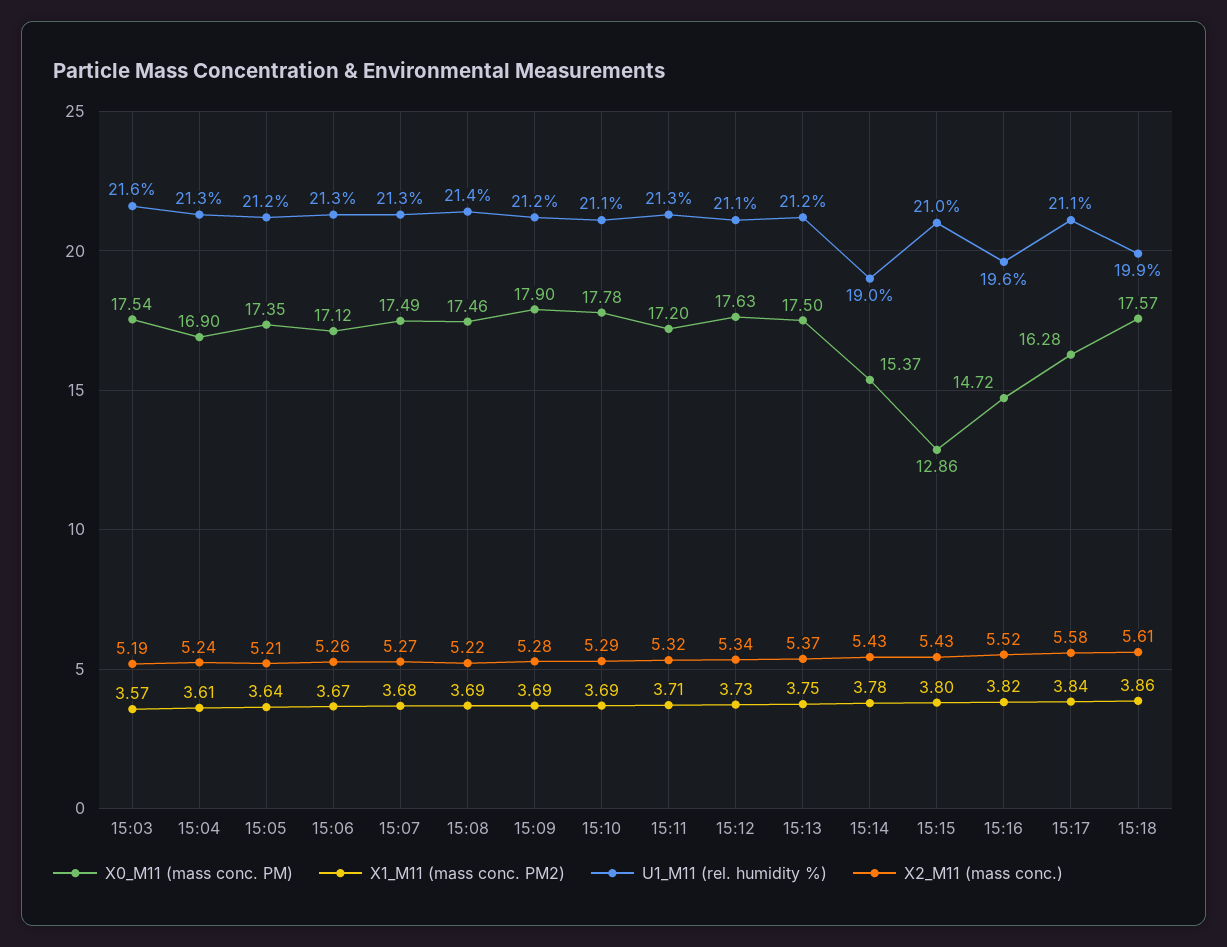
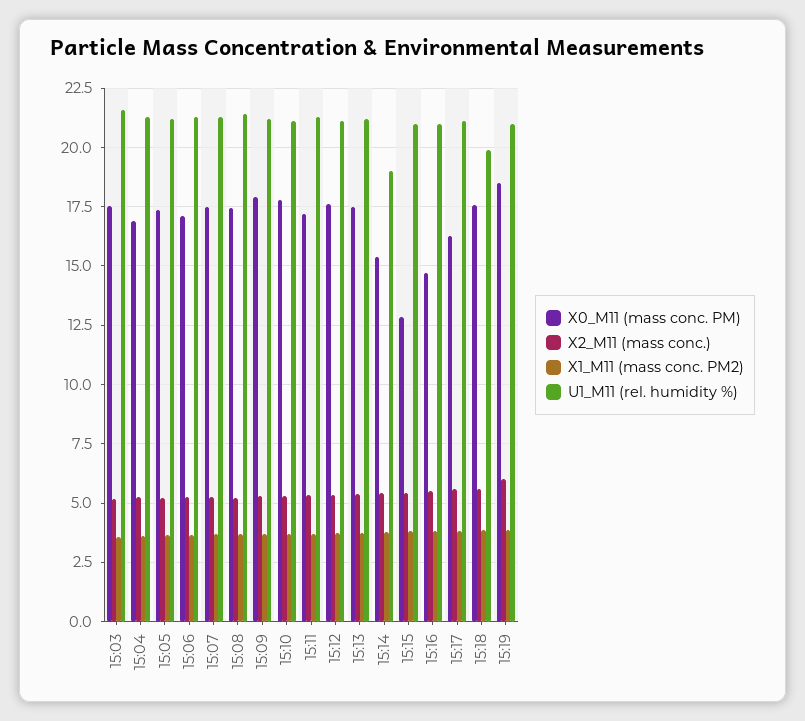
U1_M11 (rel. humidity %), 15:16: 19.6 -> 21
X0_M11 (mass conc. PM), 15:19: none -> 18.5
X2_M11 (mass conc.), 15:19: none -> 6
X1_M11 (mass conc. PM2), 15:19: none -> 4
U1_M11 (rel. humidity %), 15:19: none -> 21

